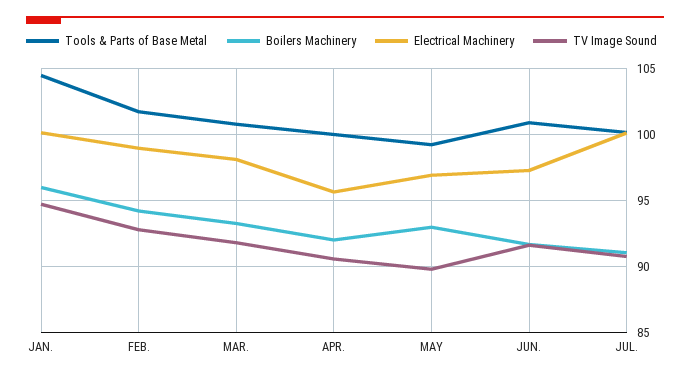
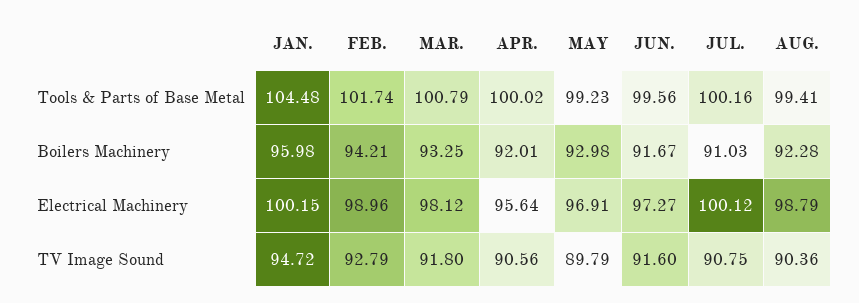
Tools & Parts of Base Metal, JUN.: 101 -> 99.56
Tools & Parts of Base Metal, AUG.: none -> 99.41
Boilers Machinery, AUG.: none -> 92.28
Electrical Machinery, AUG.: none -> 98.79
TV Image Sound, AUG.: none -> 90.36

